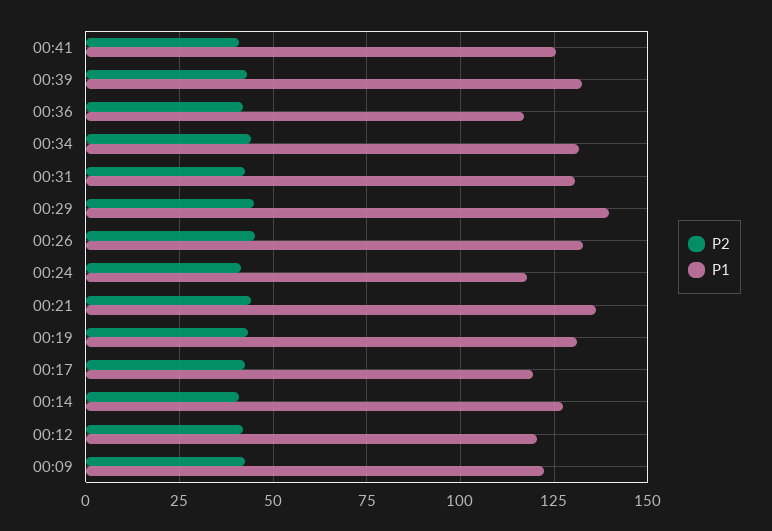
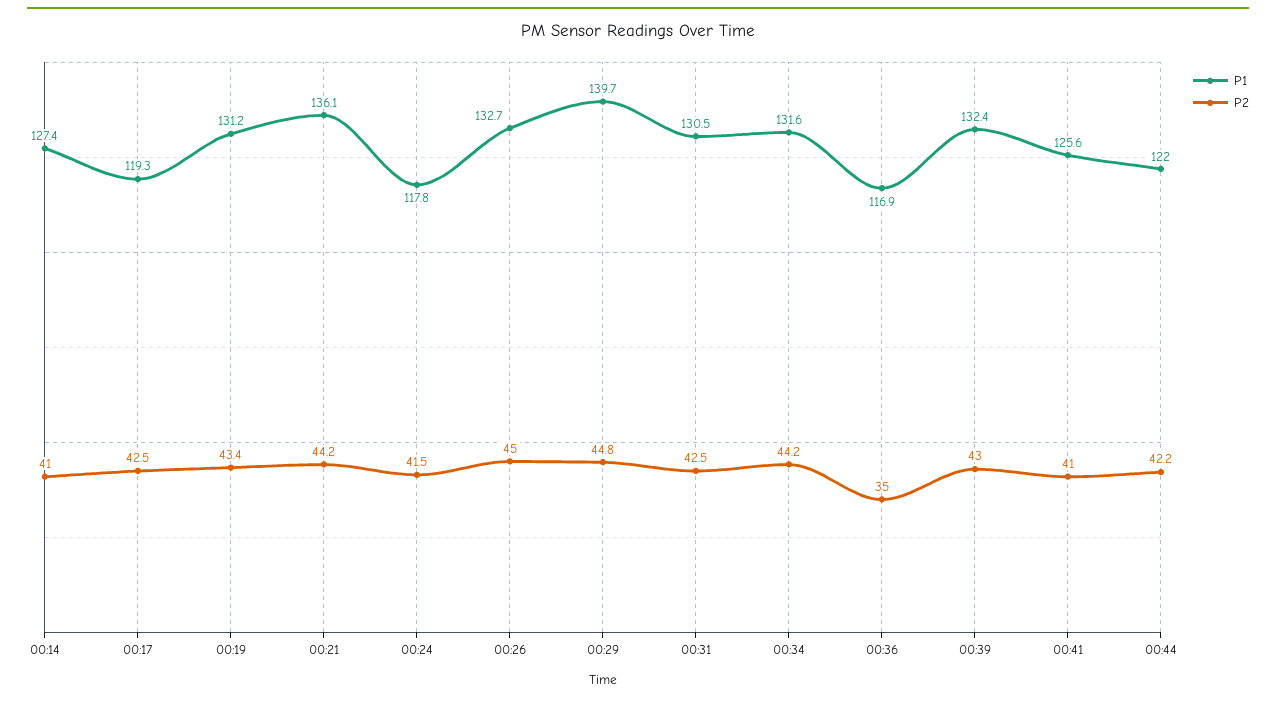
P2, 00:36: 42.5 -> 35
P2, 00:12: 42.5 -> none
P1, 00:12: 120 -> none
P2, 00:09: 42.5 -> none
P1, 00:09: 122.5 -> none
P1, 00:44: none -> 122
P2, 00:44: none -> 42.2

